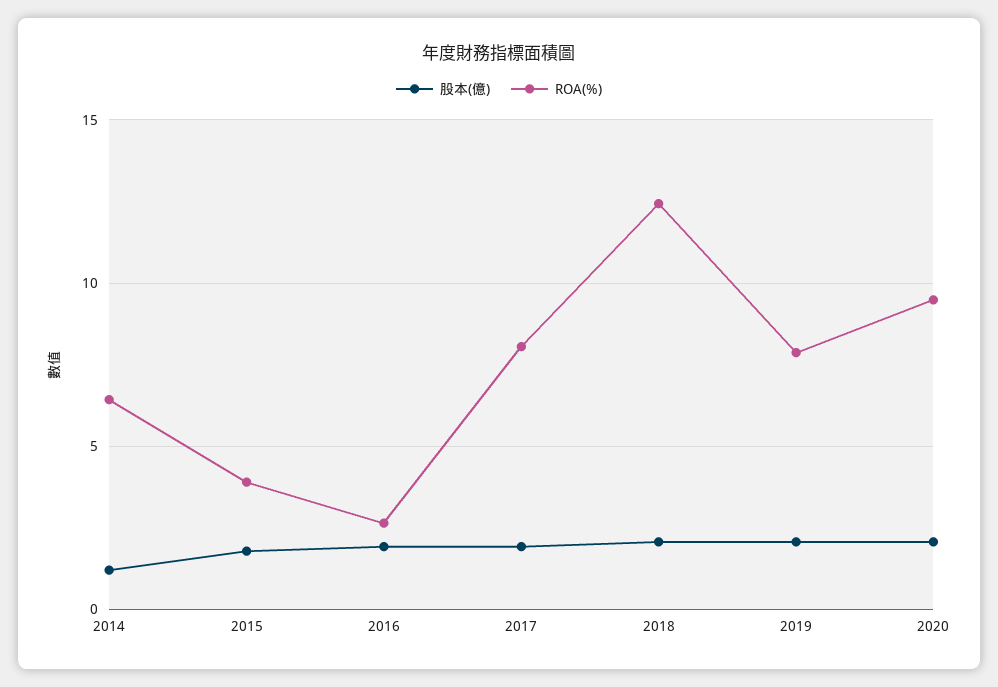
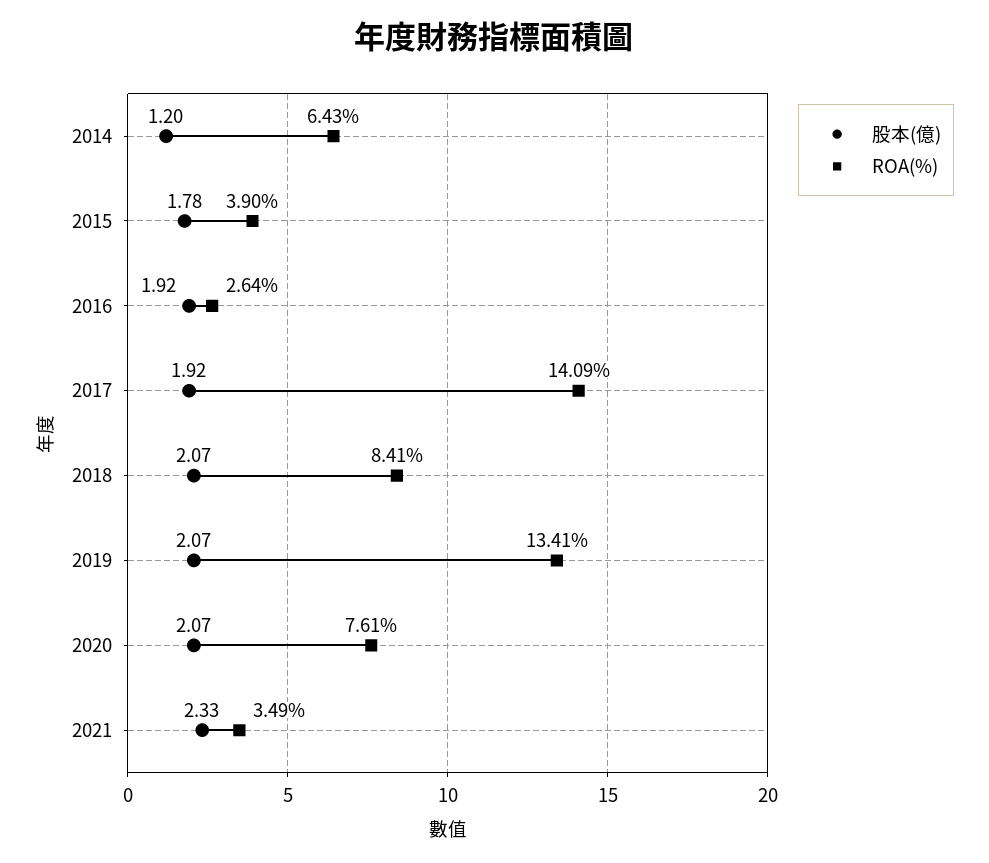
ROA(%), 2017: 8 -> 14.09
ROA(%), 2018: 12.5 -> 8.41
ROA(%), 2019: 8 -> 13.41
ROA(%), 2020: 9.5 -> 7.61
股本(億), 2021: none -> 2.33
ROA(%), 2021: none -> 3.49

